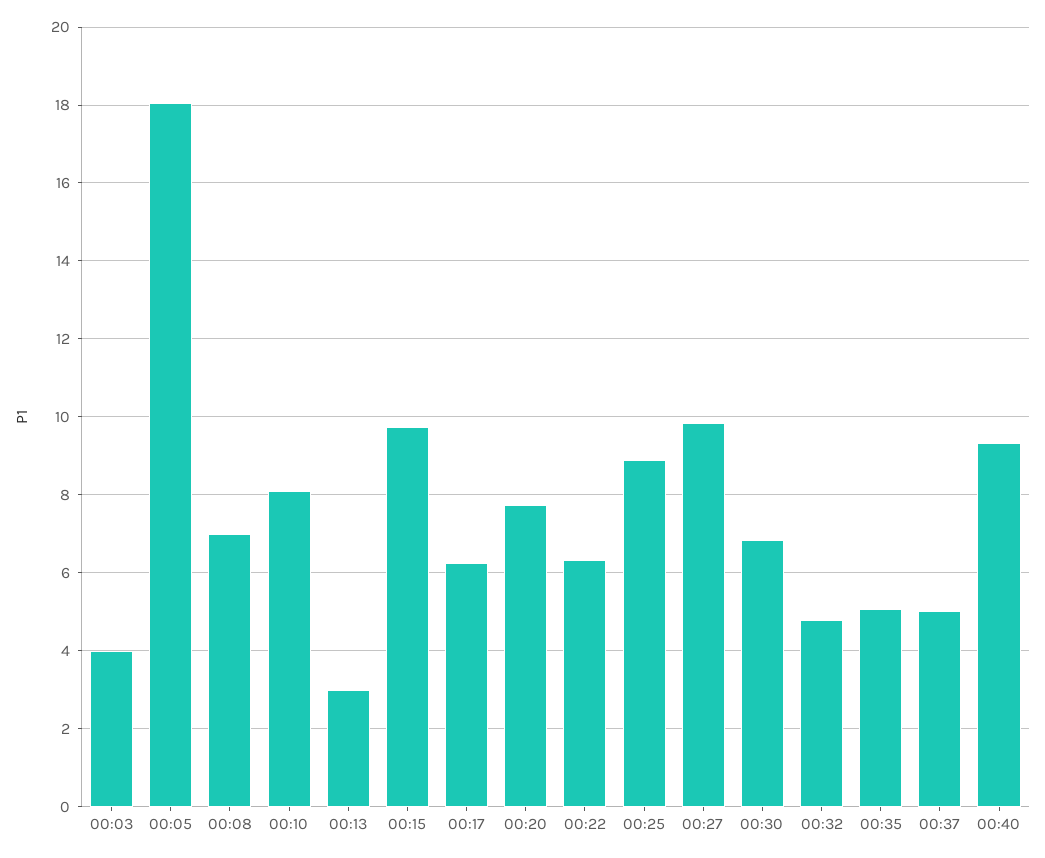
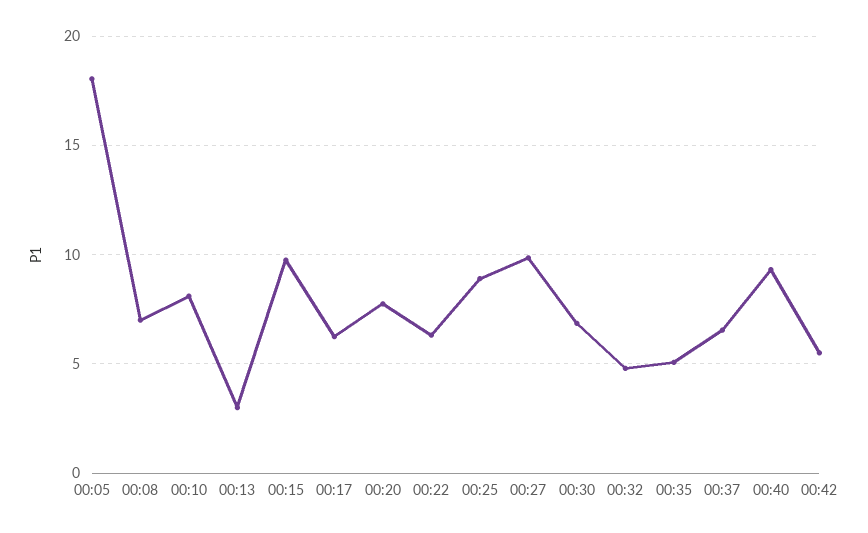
00:03: 4 -> none
00:37: 5 -> 6.5
00:42: none -> 5.5

